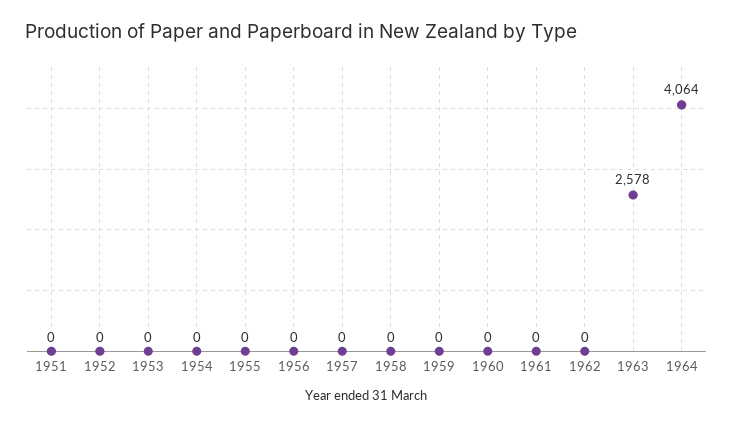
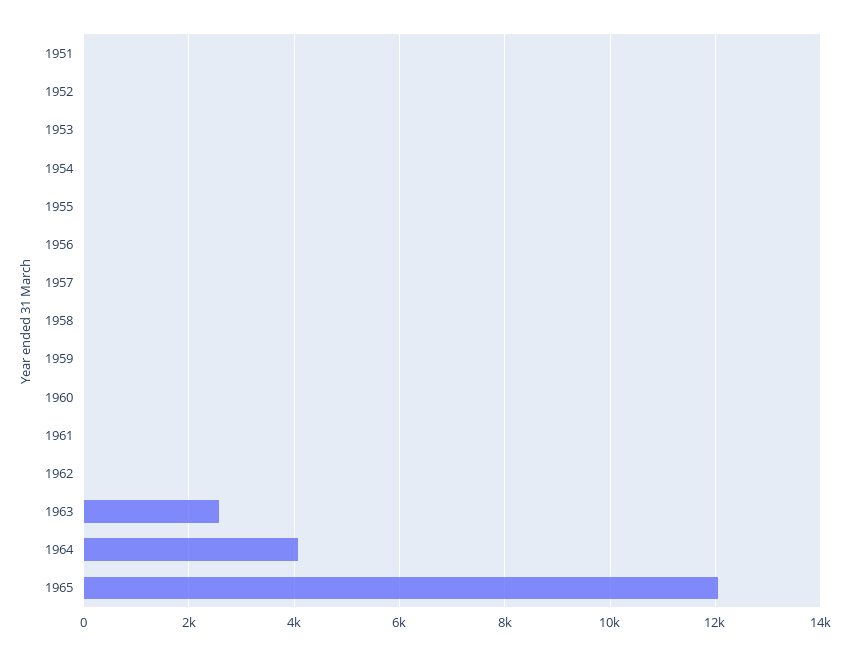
1965: none -> 12000

